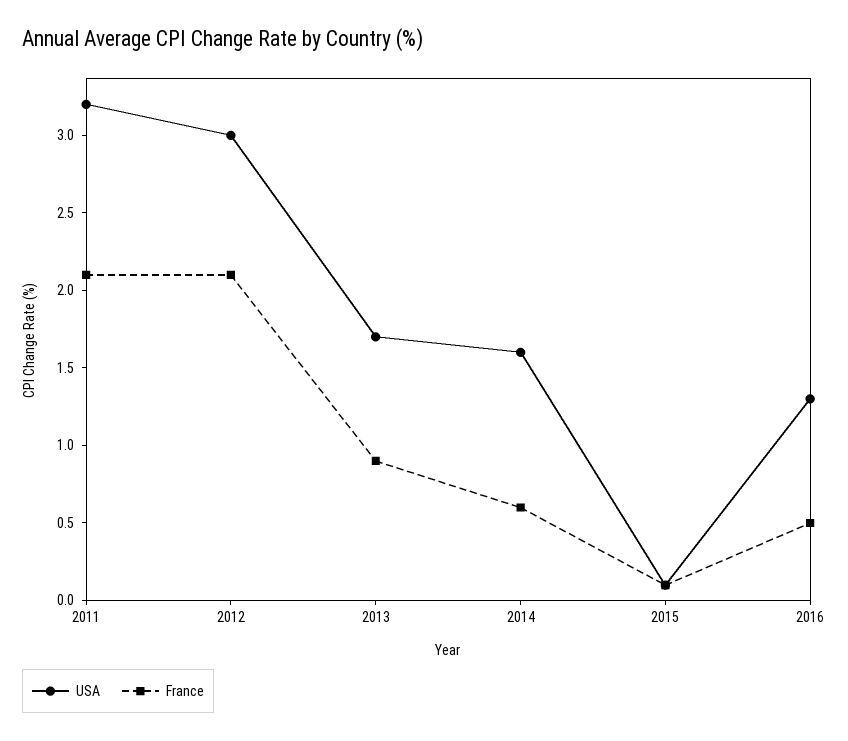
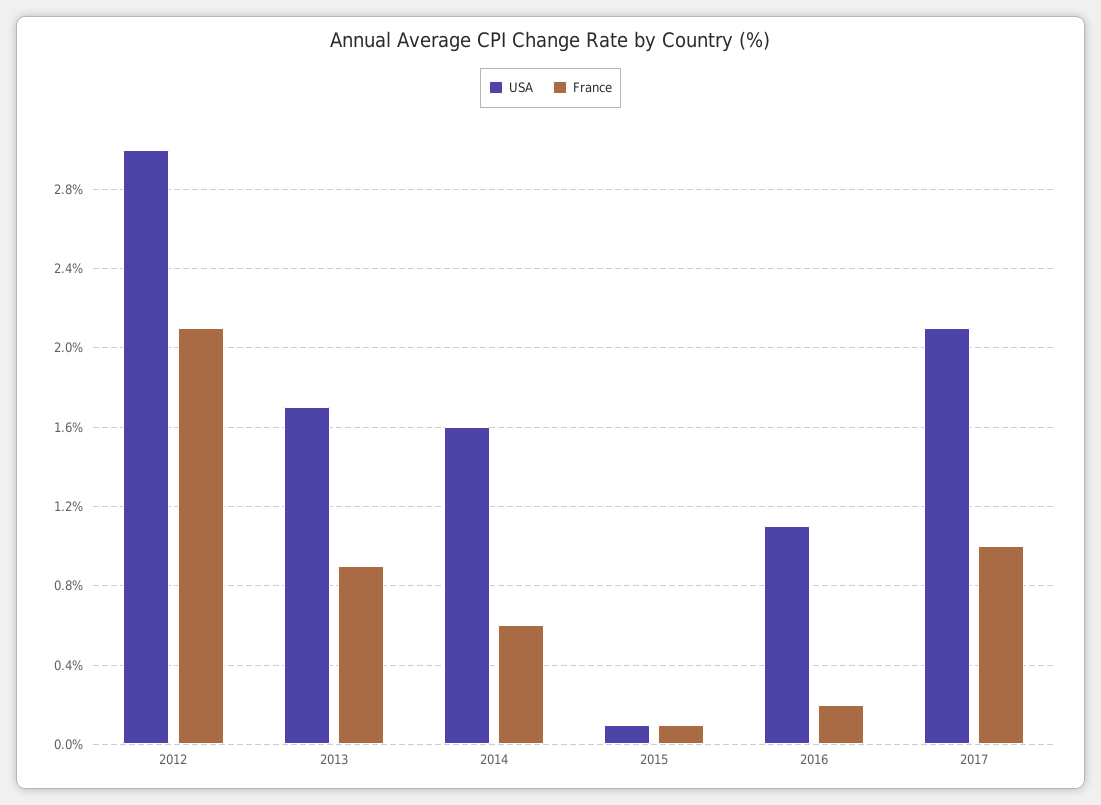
USA, 2011: 3.2 -> none
France, 2011: 2.1 -> none
USA, 2016: 1.3 -> 1.1
France, 2016: 0.5 -> 0.2
USA, 2017: none -> 2.1
France, 2017: none -> 1

